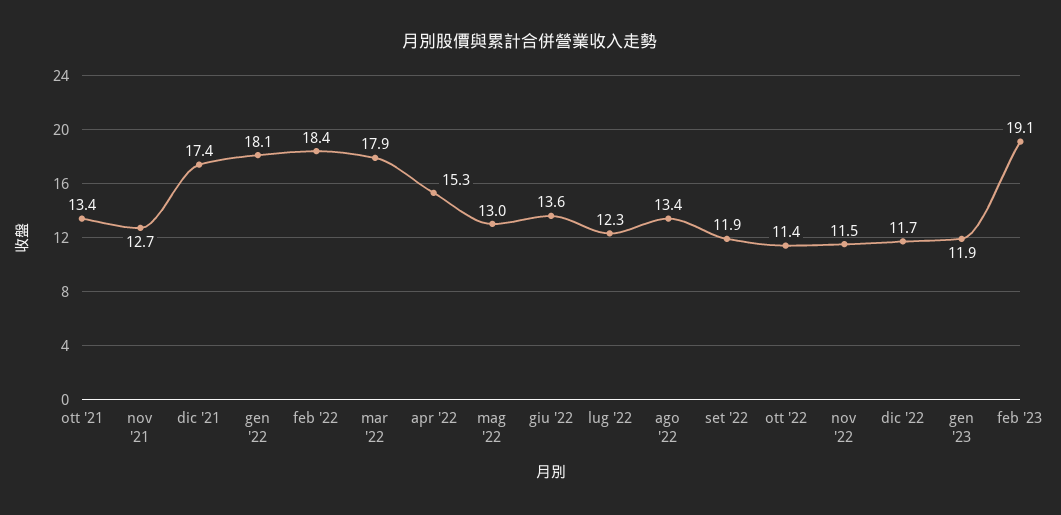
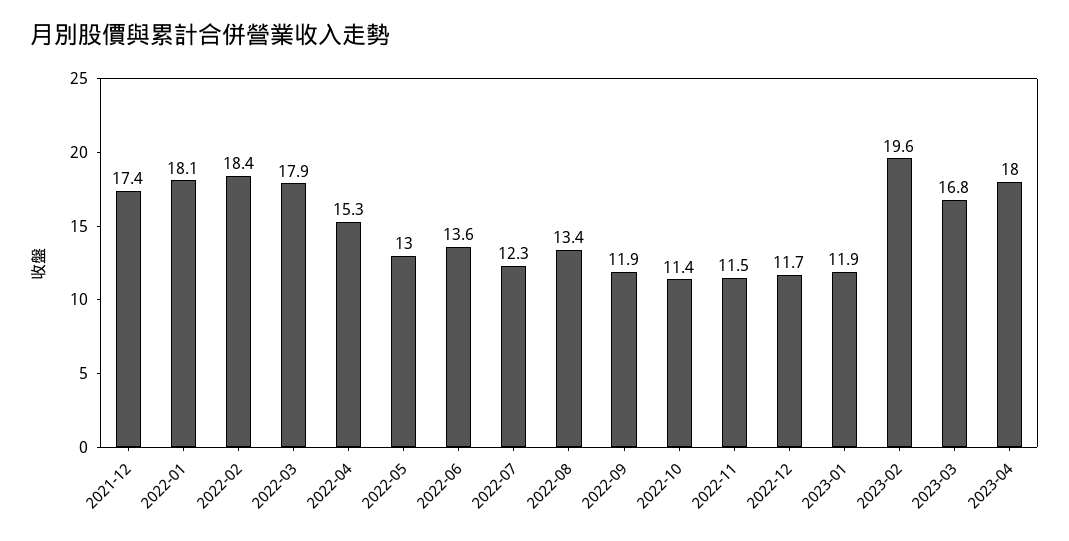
ott '21: 13.4 -> none
nov '21: 12.7 -> none
feb '23: 19.1 -> 19.6
2023-03: none -> 16.8
2023-04: none -> 18

